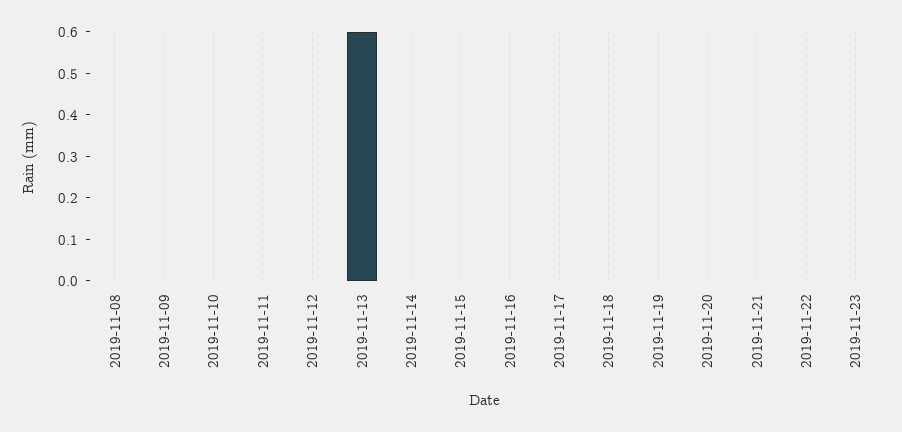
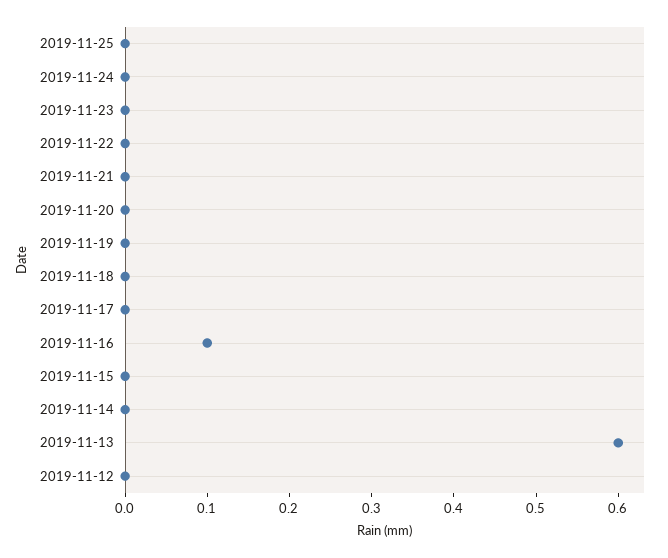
2019-11-08: 0 -> none
2019-11-09: 0 -> none
2019-11-10: 0 -> none
2019-11-11: 0 -> none
2019-11-16: 0 -> 0.1
2019-11-25: none -> 0
2019-11-24: none -> 0

